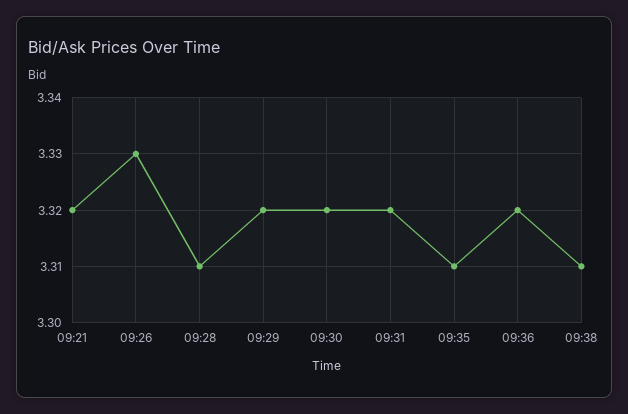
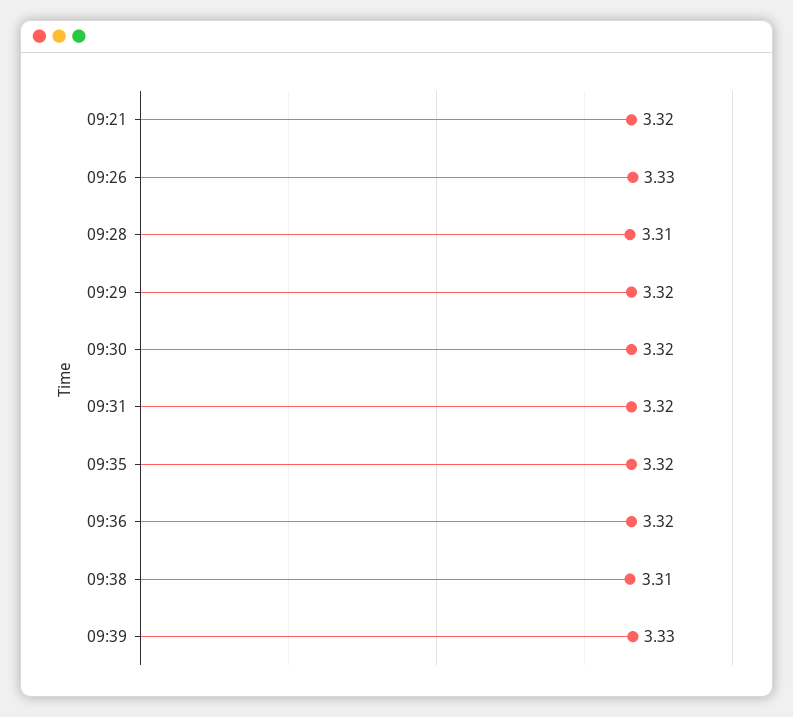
09:35: 3.31 -> 3.32
09:39: none -> 3.33

